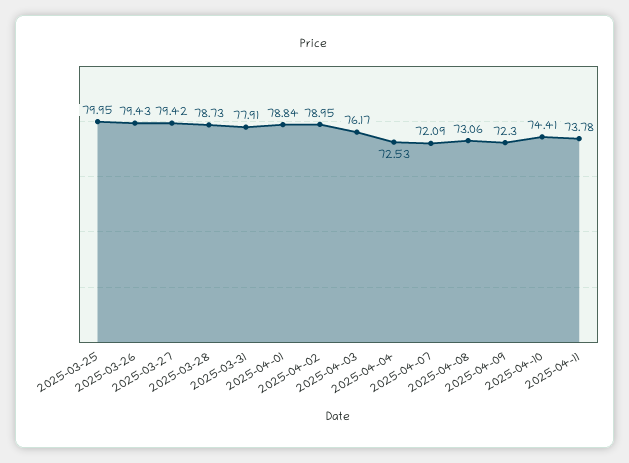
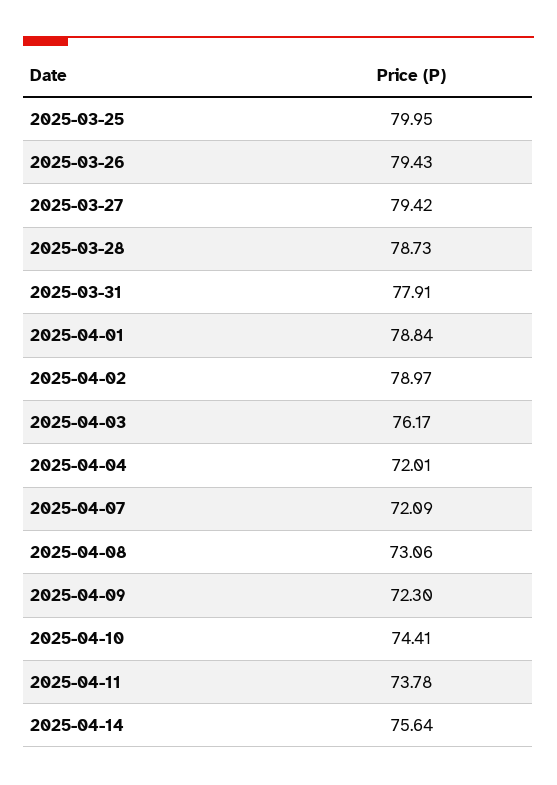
2025-04-02: 78.95 -> 78.97
2025-04-04: 72.53 -> 72.01
2025-04-14: none -> 75.64

